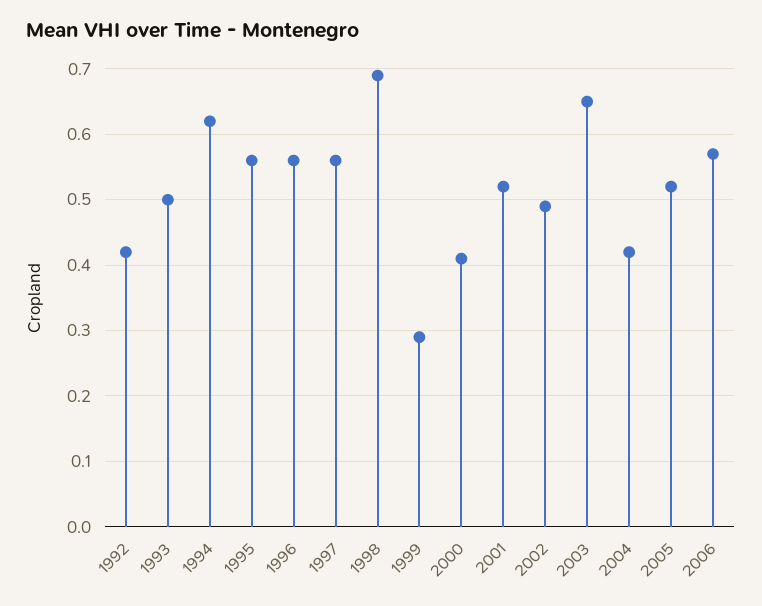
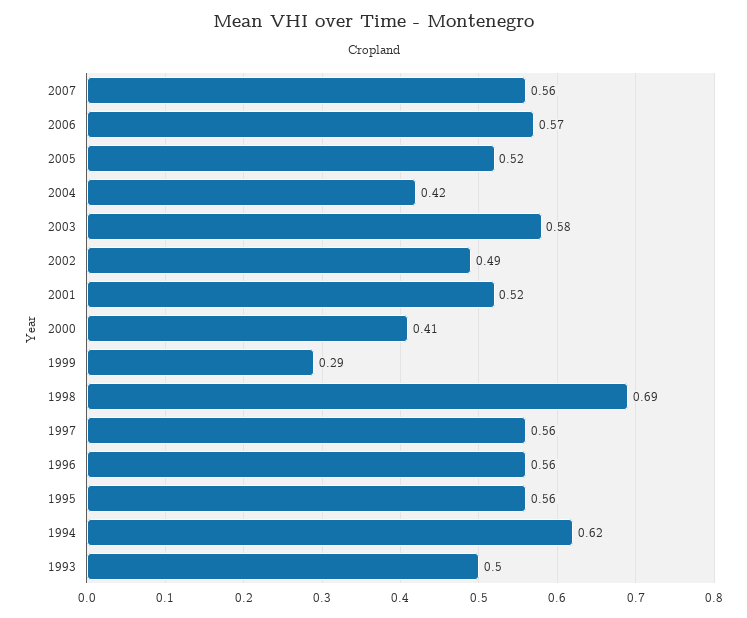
1992: 0.42 -> none
2003: 0.65 -> 0.58
2007: none -> 0.56

